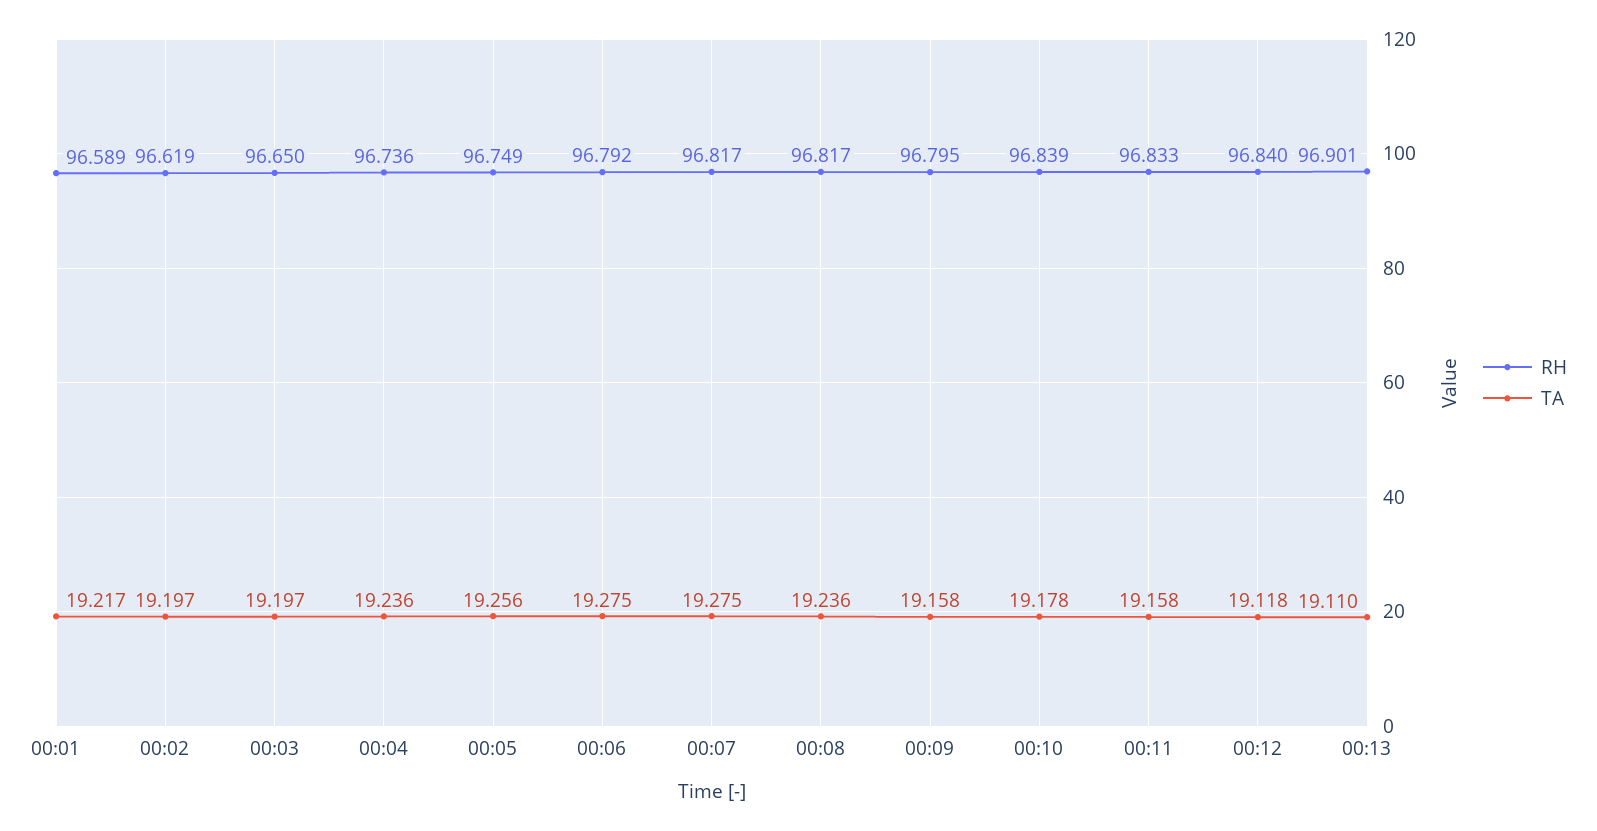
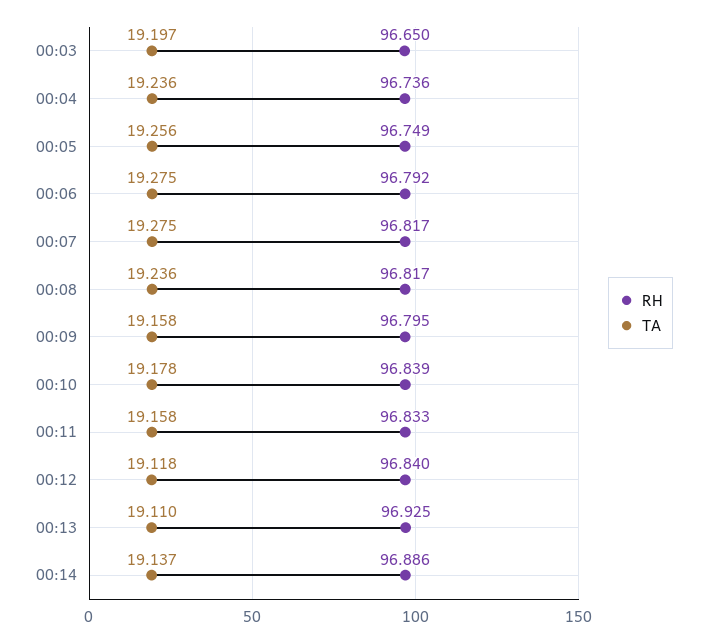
RH, 00:01: 96.589 -> none
TA, 00:01: 19.217 -> none
RH, 00:02: 96.619 -> none
TA, 00:02: 19.197 -> none
RH, 00:13: 96.901 -> 96.925
RH, 00:14: none -> 96.886
TA, 00:14: none -> 19.137

